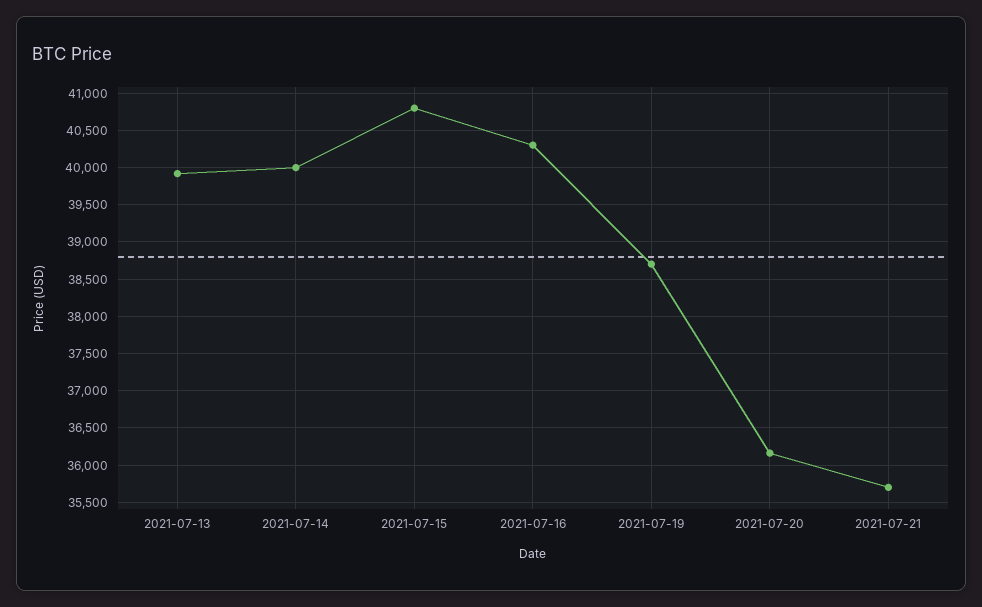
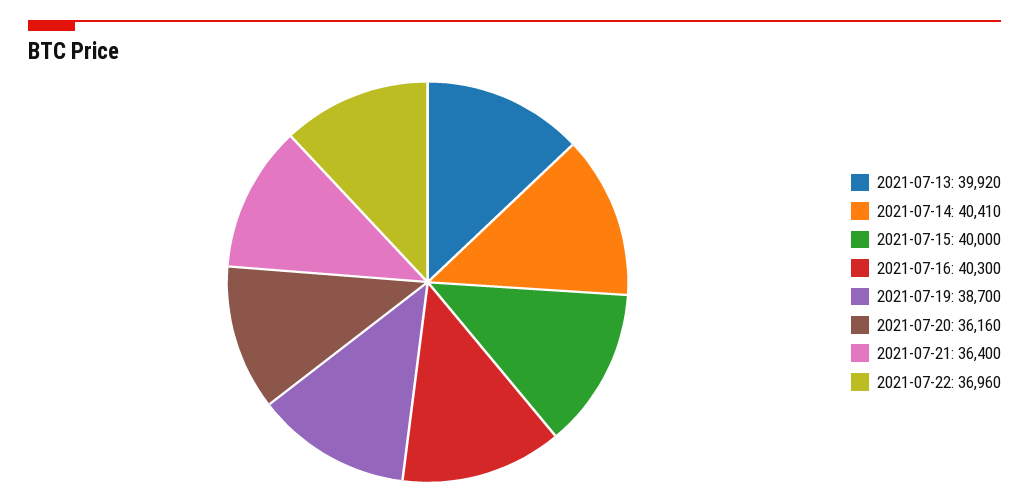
2021-07-14: 40000 -> 40410
2021-07-15: 40800 -> 40000
2021-07-21: 35700 -> 36400
2021-07-22: none -> 36960

